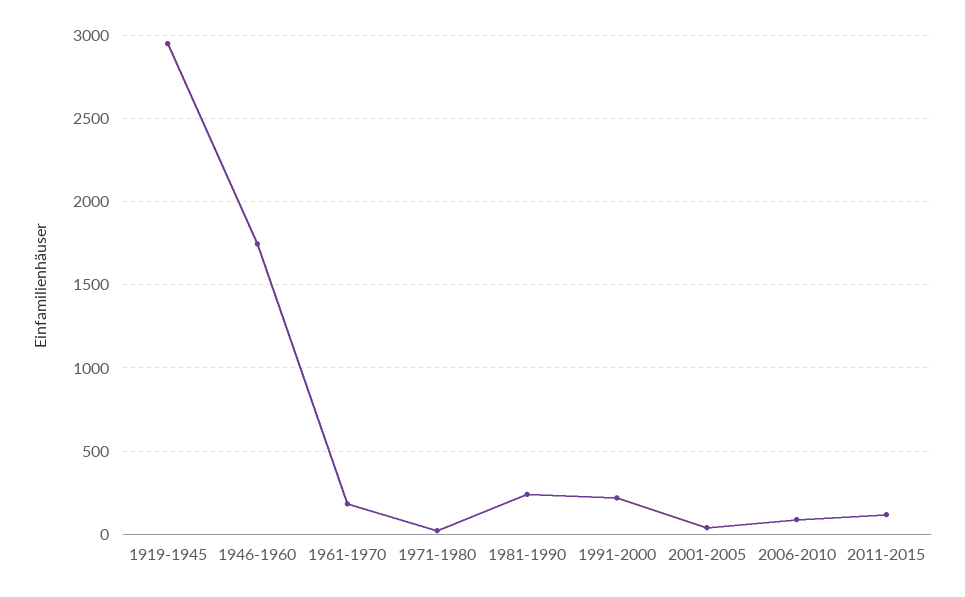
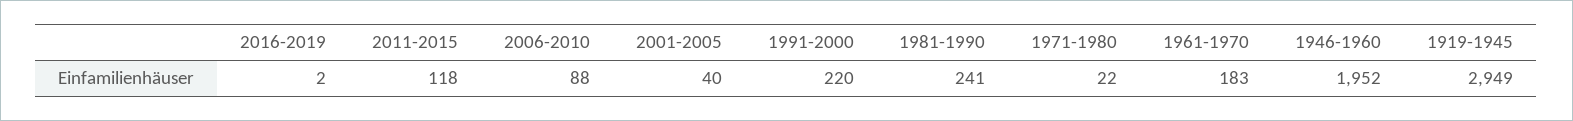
1946-1960: 1750 -> 1952
2016-2019: none -> 2

